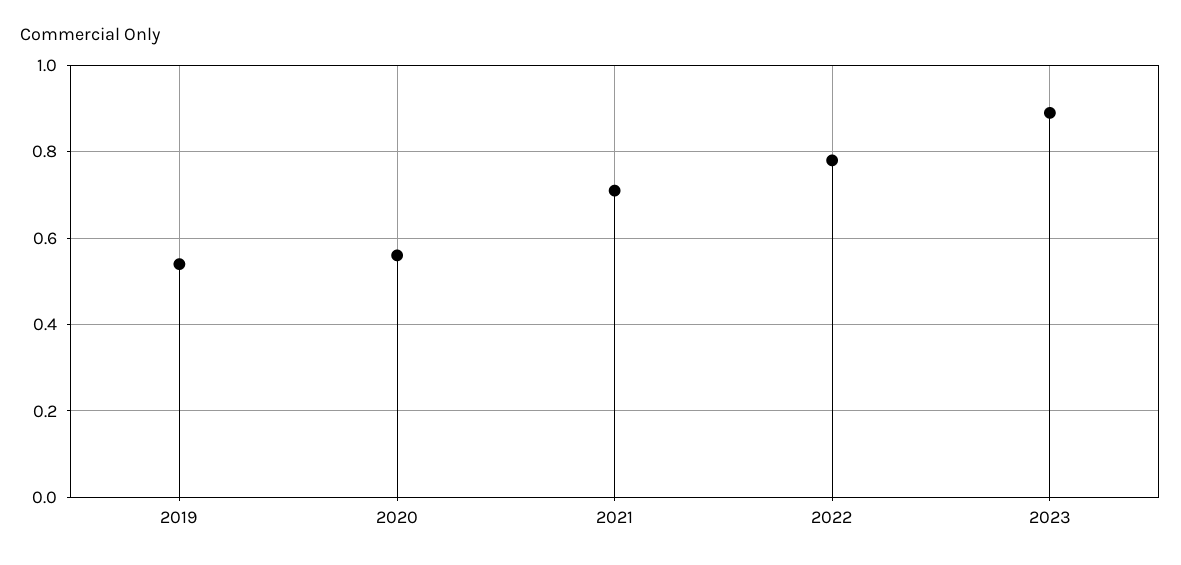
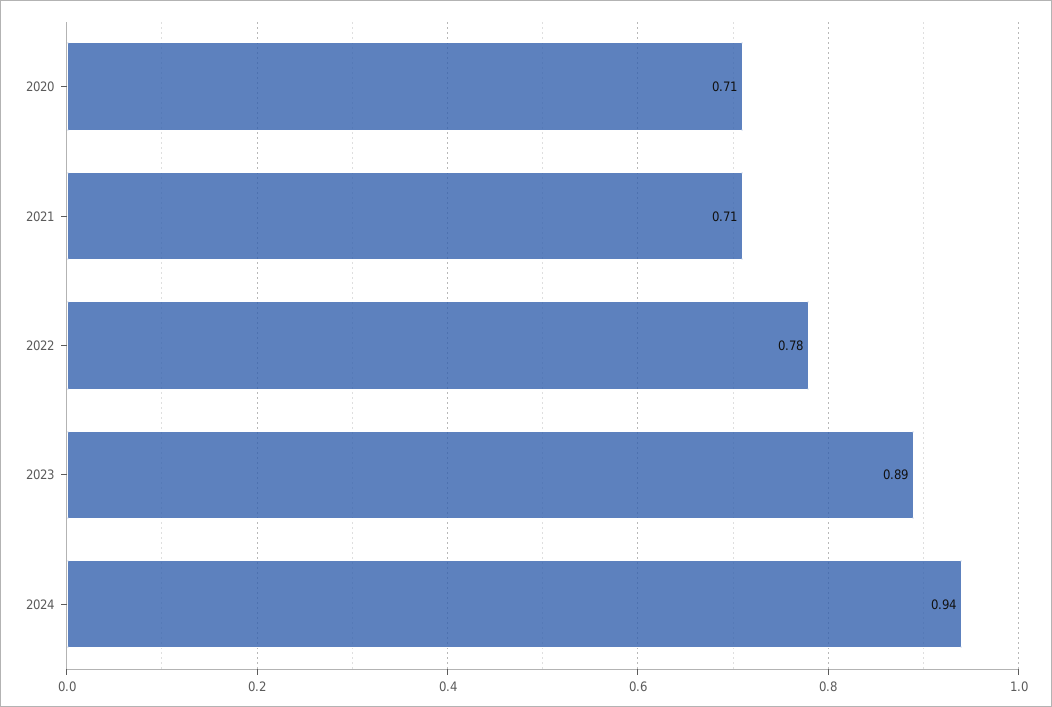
2019: 0.55 -> none
2020: 0.55 -> 0.71
2024: none -> 0.94

